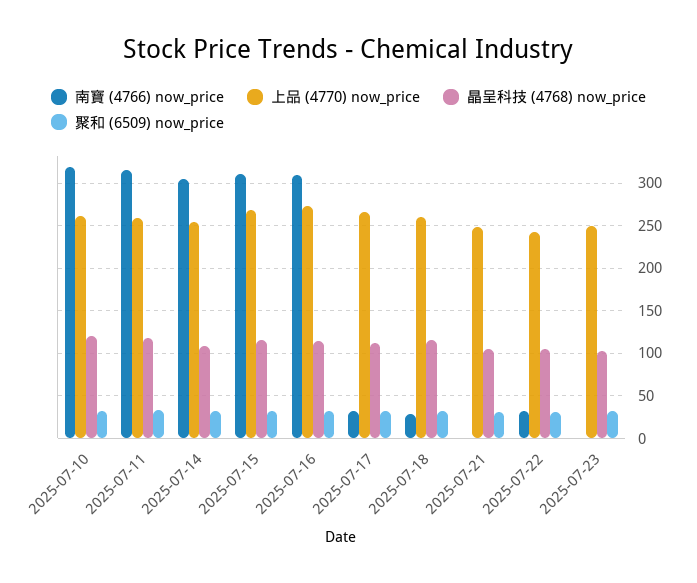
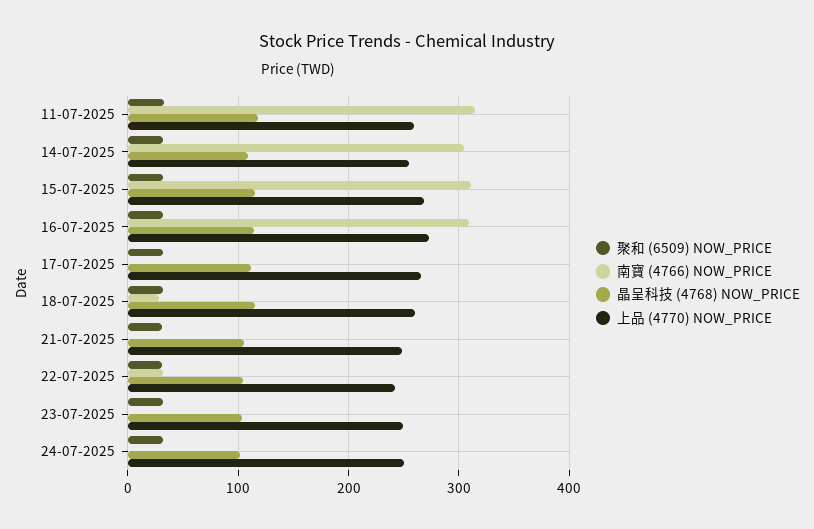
南寶 (4766) now_price, 2025-07-10: 320 -> none
上品 (4770) now_price, 2025-07-10: 260 -> none
晶呈科技 (4768) now_price, 2025-07-10: 120 -> none
聚和 (6509) now_price, 2025-07-10: 30 -> none
南寶 (4766) now_price, 2025-07-17: 30 -> 0
聚和 (6509) now_price, 24-07-2025: none -> 30
南寶 (4766) now_price, 24-07-2025: none -> 0
晶呈科技 (4768) now_price, 24-07-2025: none -> 100
上品 (4770) now_price, 24-07-2025: none -> 250

